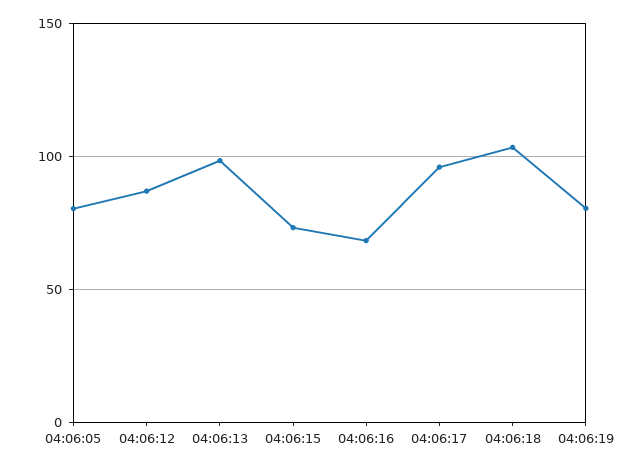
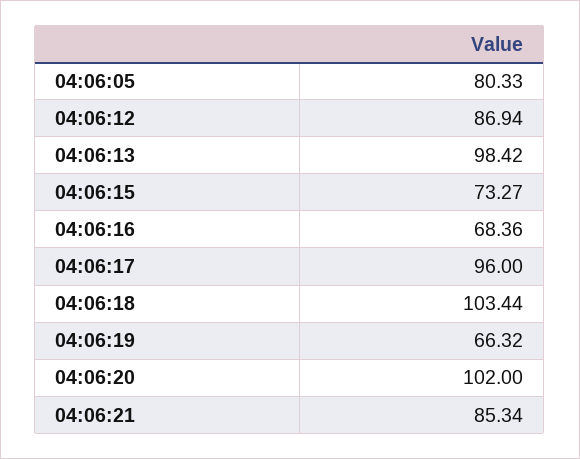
04:06:19: 80 -> 66.32
04:06:20: none -> 102
04:06:21: none -> 85.34

